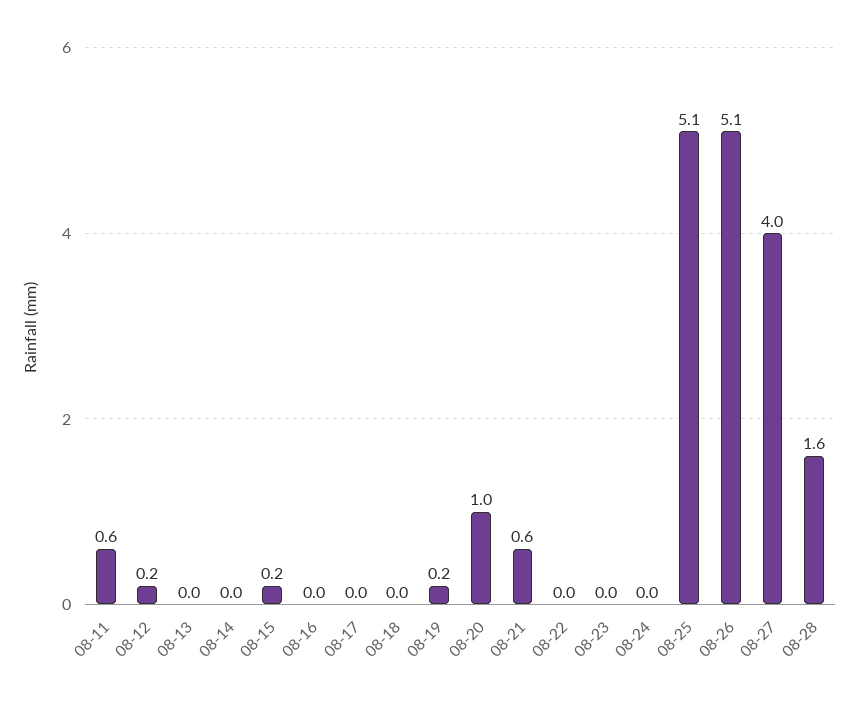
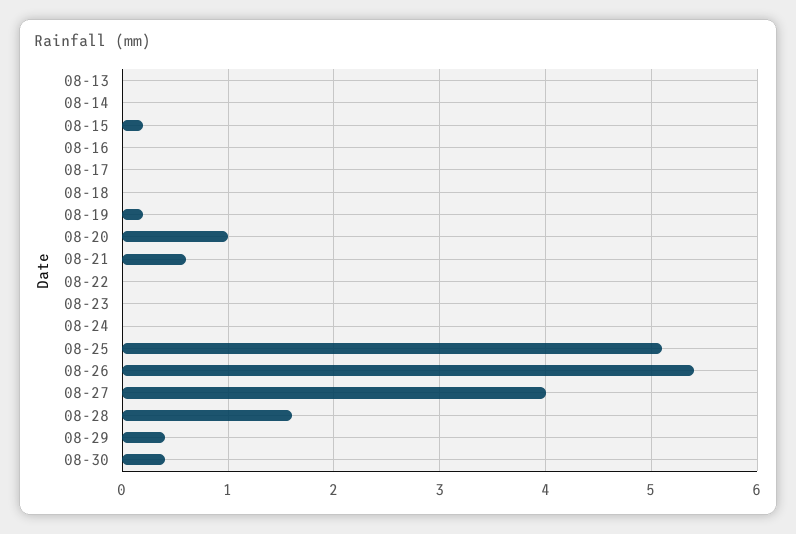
08-11: 0.6 -> none
08-12: 0.2 -> none
08-26: 5.1 -> 5.4
08-29: none -> 0.4
08-30: none -> 0.4

